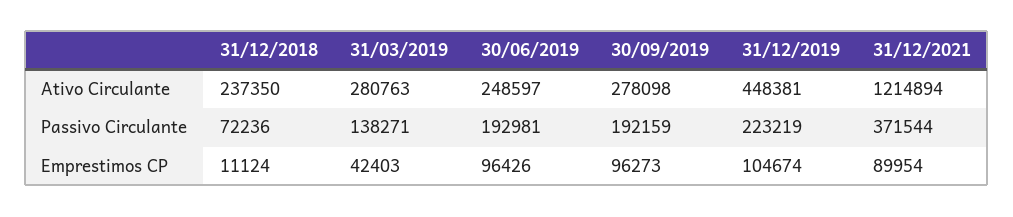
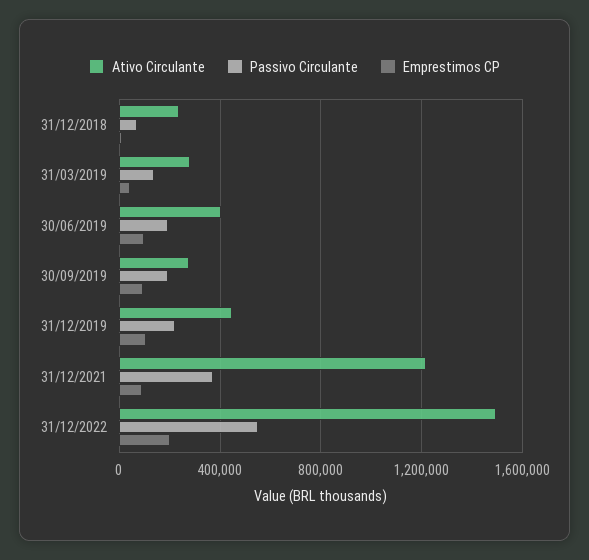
Ativo Circulante, 30/06/2019: 248597 -> 400000
Ativo Circulante, 31/12/2022: none -> 1500000
Passivo Circulante, 31/12/2022: none -> 550000
Emprestimos CP, 31/12/2022: none -> 200000

